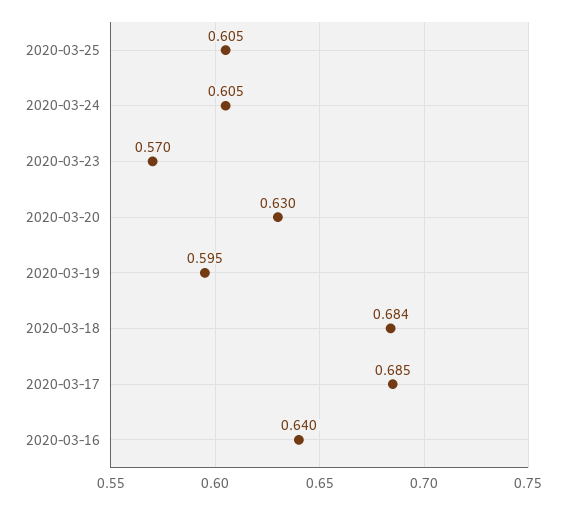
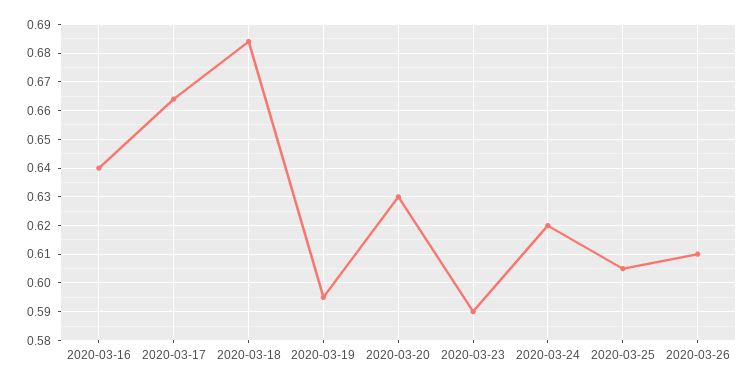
2020-03-24: 0.605 -> 0.62
2020-03-23: 0.57 -> 0.59
2020-03-17: 0.685 -> 0.665
2020-03-26: none -> 0.61

